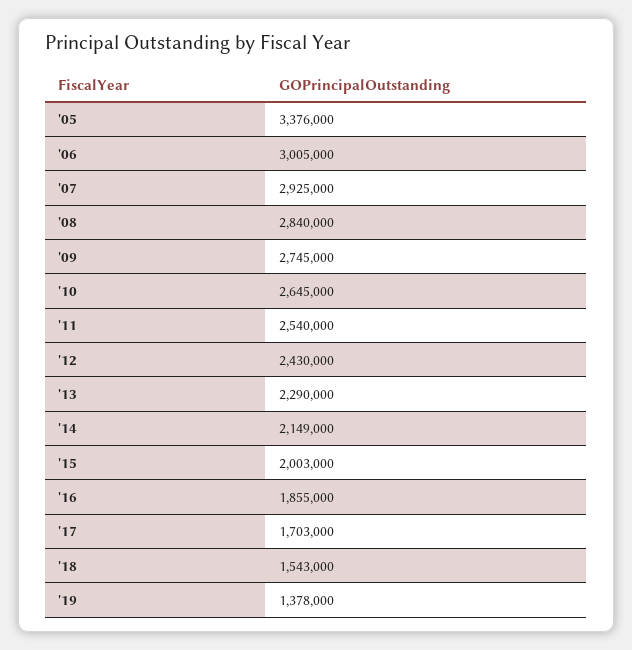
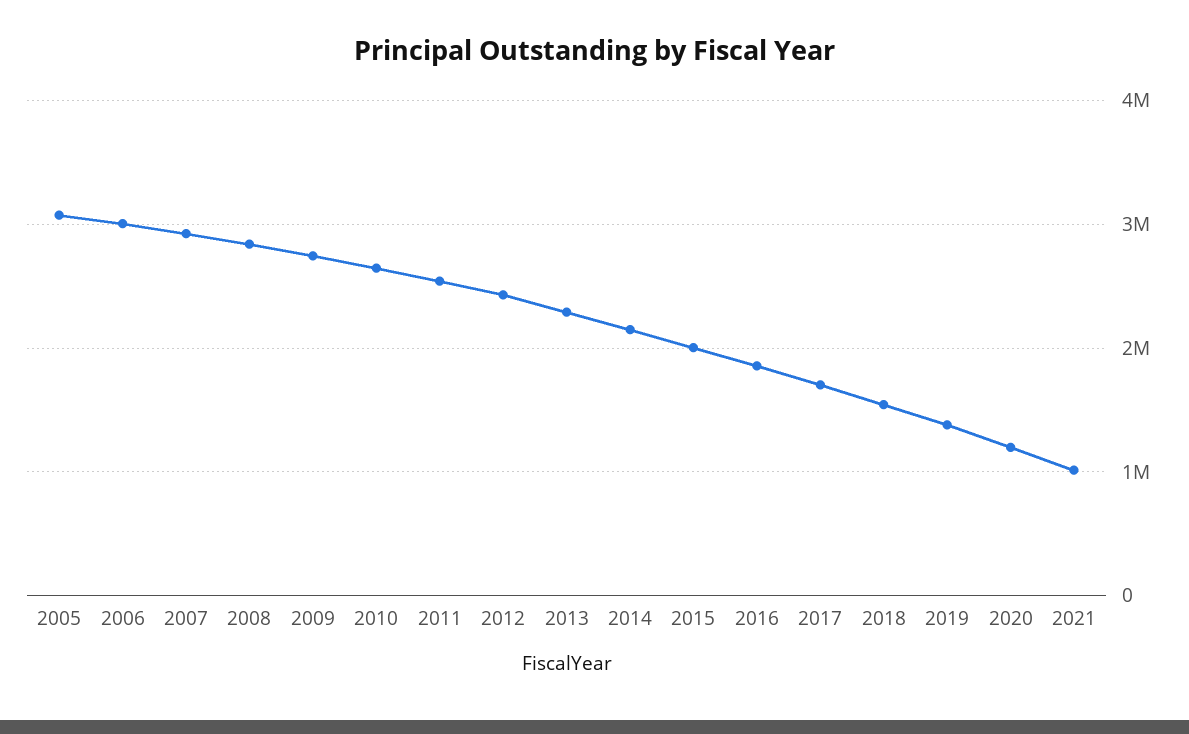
'05: 3376000 -> 3100000
2020: none -> 1200000
2021: none -> 1000000

